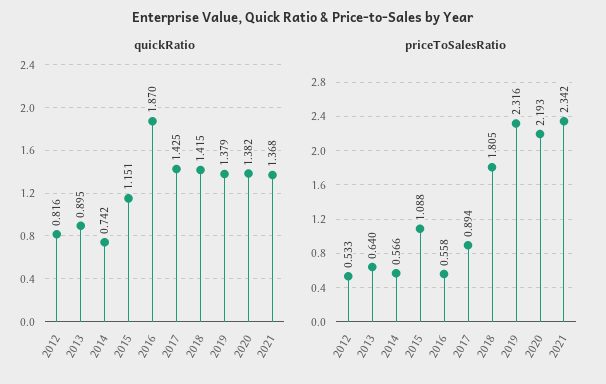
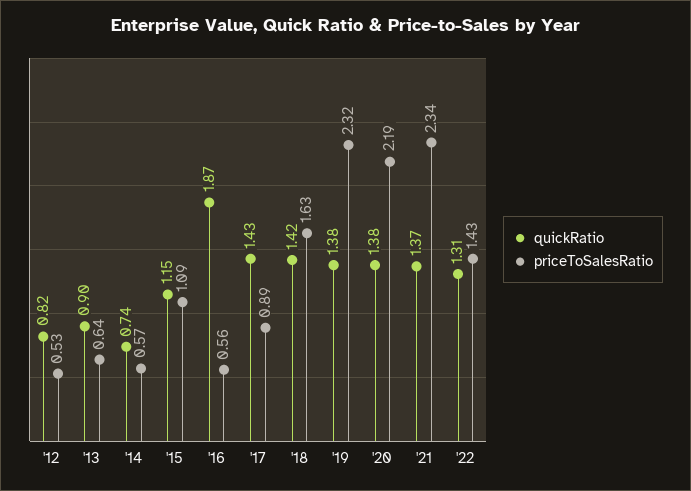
priceToSalesRatio, 2018: 1.805 -> 1.63
quickRatio, '22: none -> 1.31
priceToSalesRatio, '22: none -> 1.43

